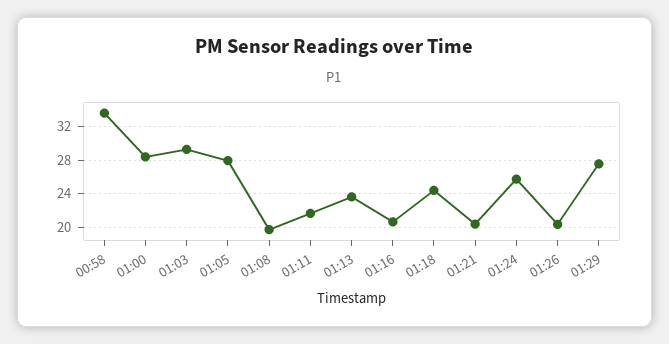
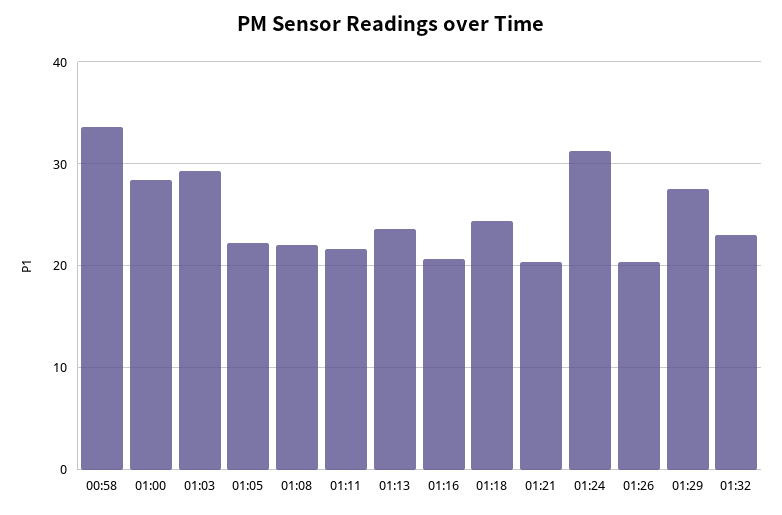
01:05: 28 -> 22
01:08: 20 -> 22
01:24: 26 -> 31
01:32: none -> 23

